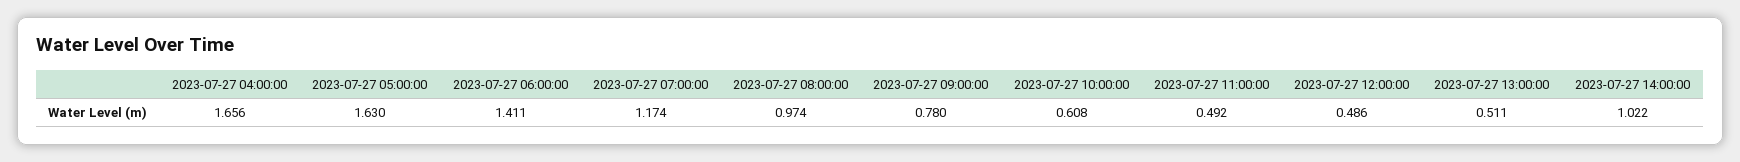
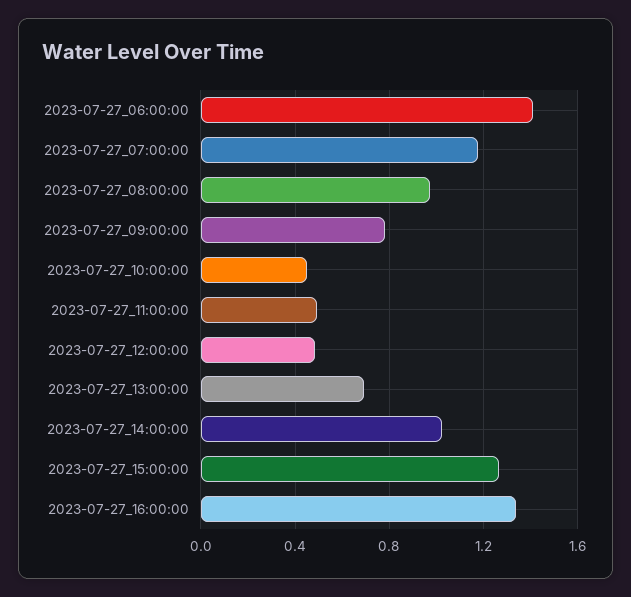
2023-07-27 04:00:00: 1.656 -> none
2023-07-27 05:00:00: 1.63 -> none
2023-07-27 10:00:00: 0.608 -> 0.45
2023-07-27 13:00:00: 0.511 -> 0.7
2023-07-27_15:00:00: none -> 1.25
2023-07-27_16:00:00: none -> 1.35

